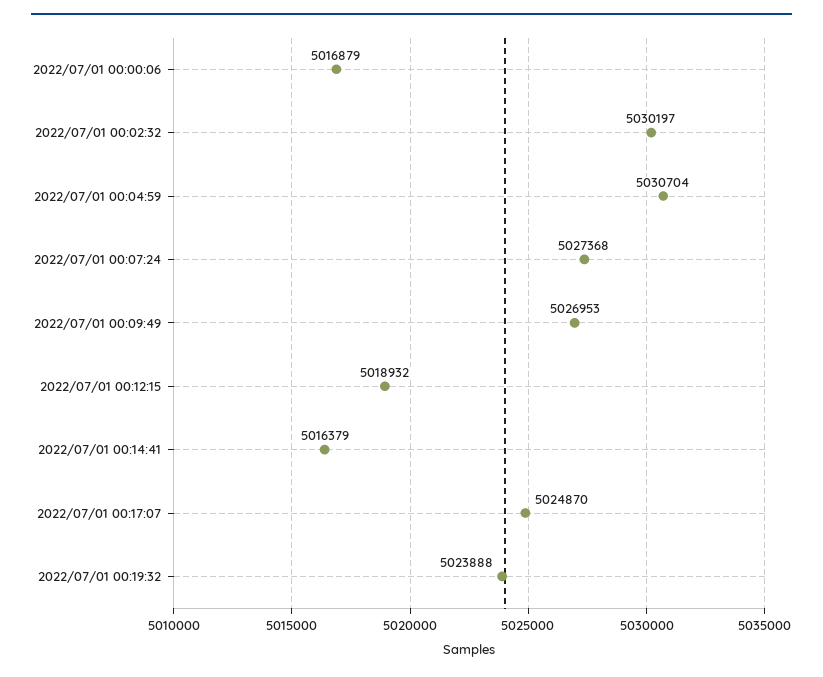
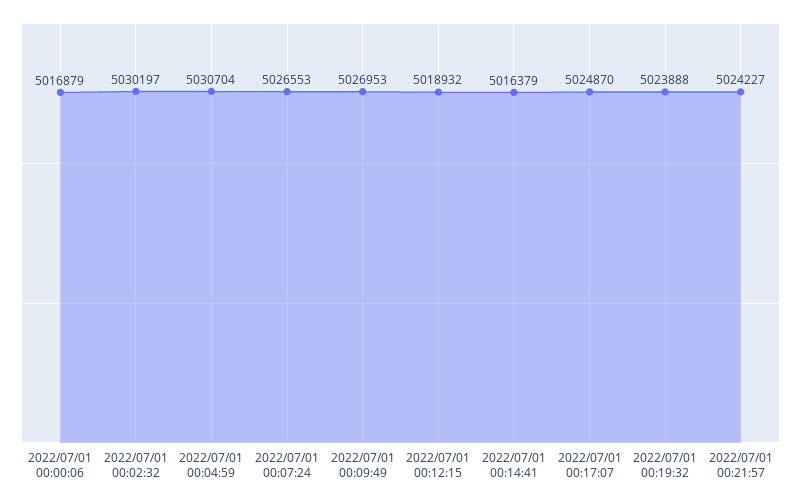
2022/07/01 00:07:24: 5027368 -> 5026553
2022/07/01 00:21:57: none -> 5024227

